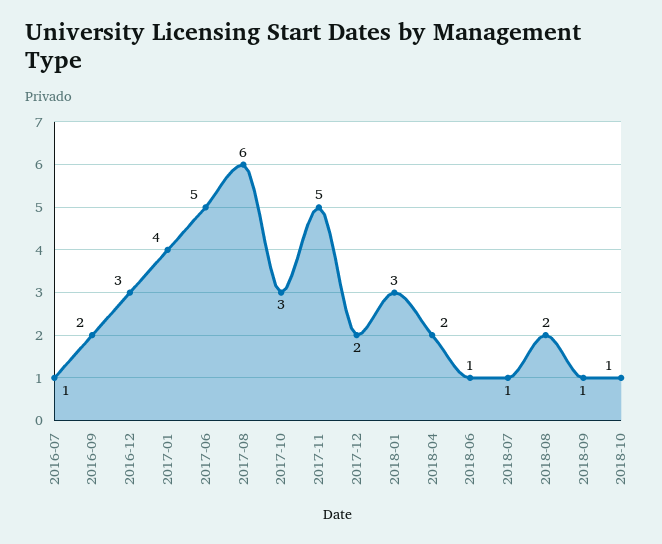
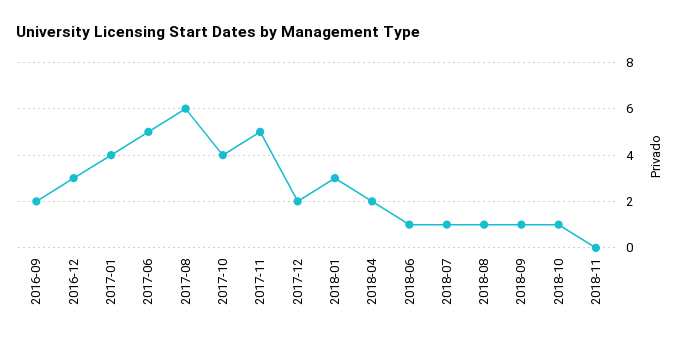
2016-07: 1 -> none
2017-10: 3 -> 4
2018-08: 2 -> 1
2018-11: none -> 0

